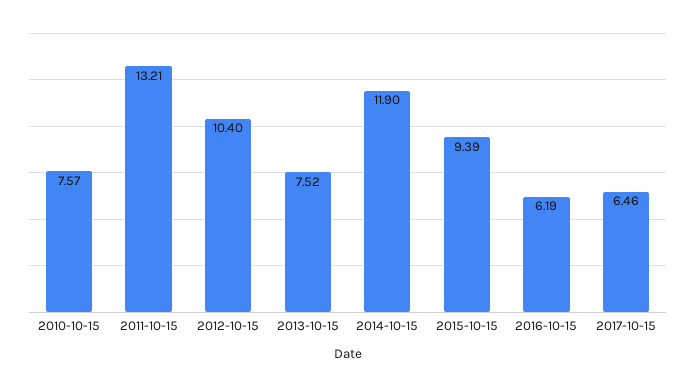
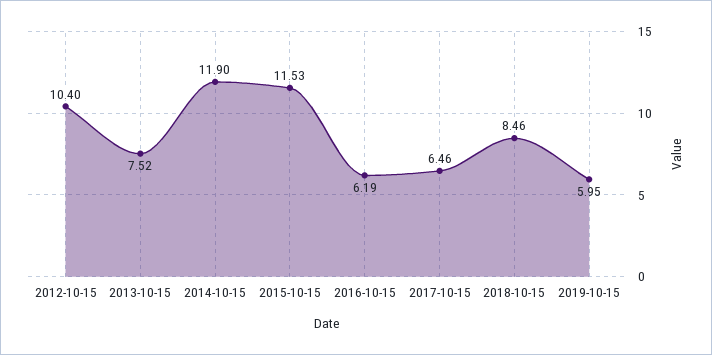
2010-10-15: 7.57 -> none
2011-10-15: 13.21 -> none
2015-10-15: 9.39 -> 11.53
2018-10-15: none -> 8.46
2019-10-15: none -> 5.95

